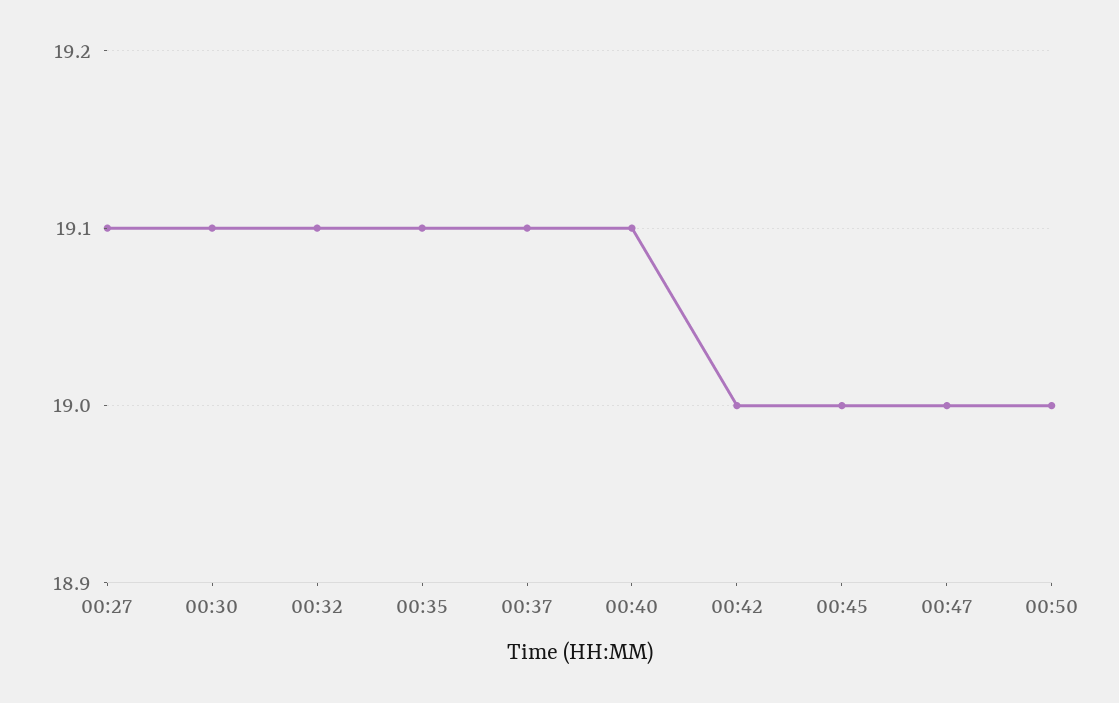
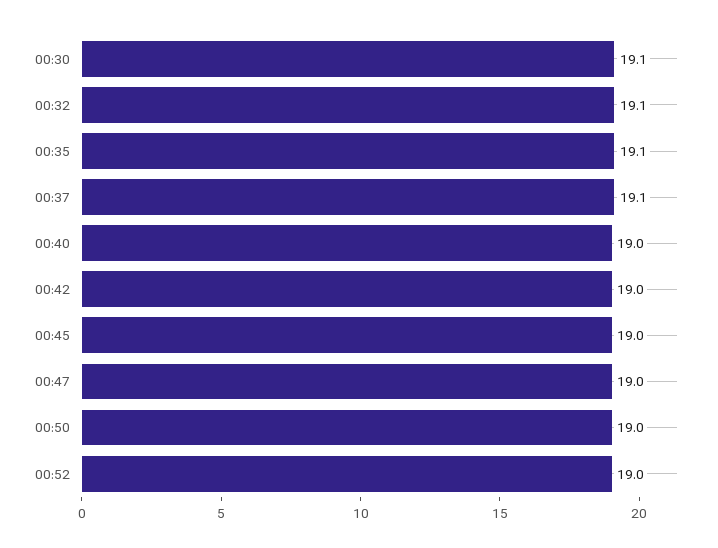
00:27: 19.1 -> none
00:40: 19.1 -> 19
00:52: none -> 19

